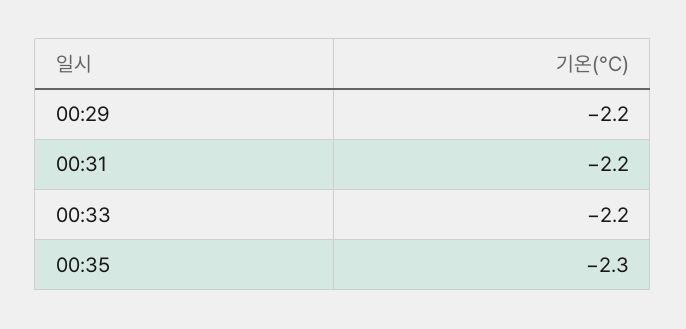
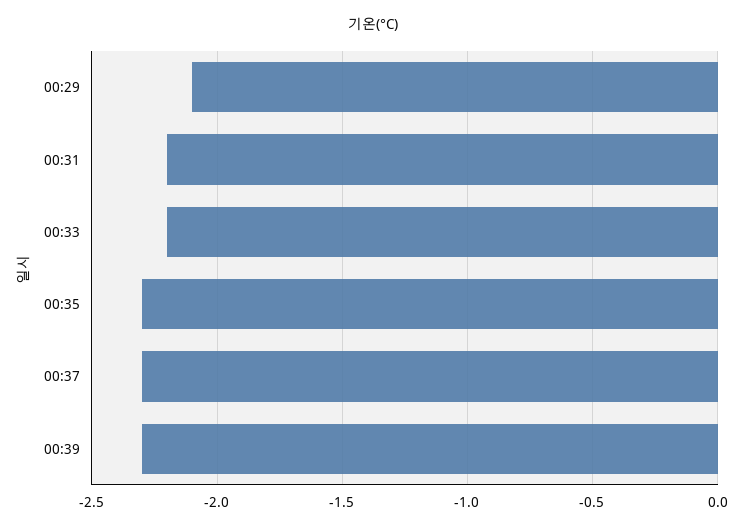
00:29: -2.2 -> -2.1
00:37: none -> -2.3
00:39: none -> -2.3

